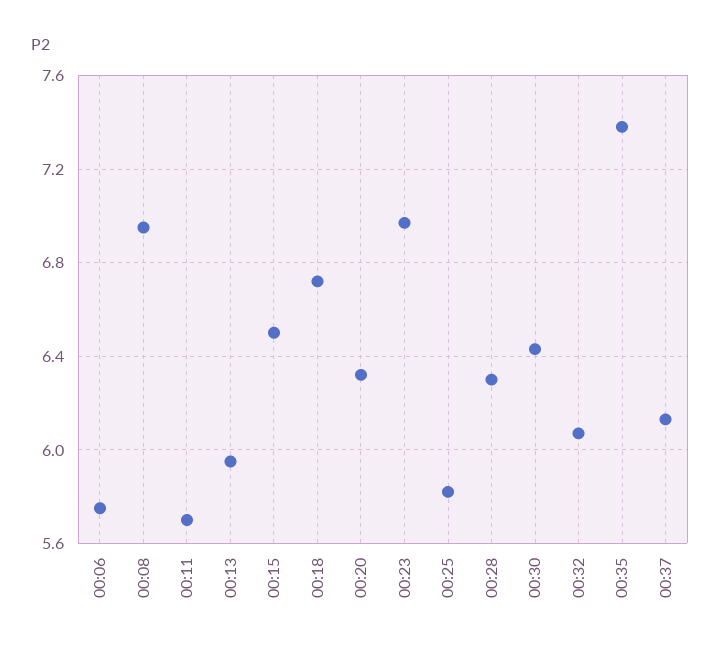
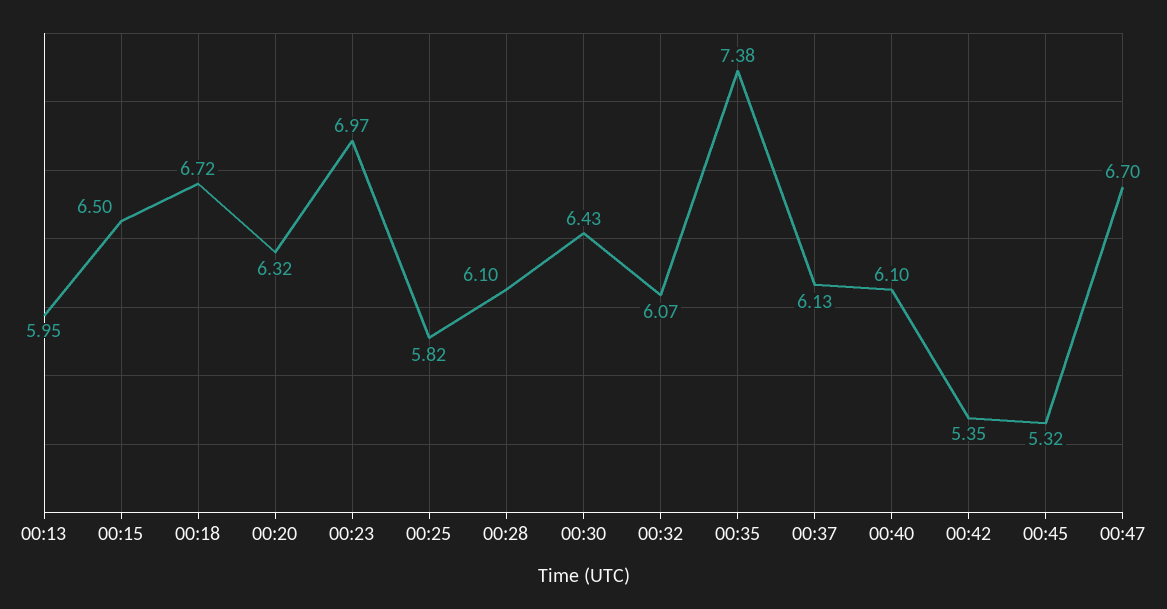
00:06: 5.75 -> none
00:08: 6.95 -> none
00:11: 5.7 -> none
00:28: 6.3 -> 6.1
00:40: none -> 6.1
00:42: none -> 5.35
00:45: none -> 5.32
00:47: none -> 6.7

